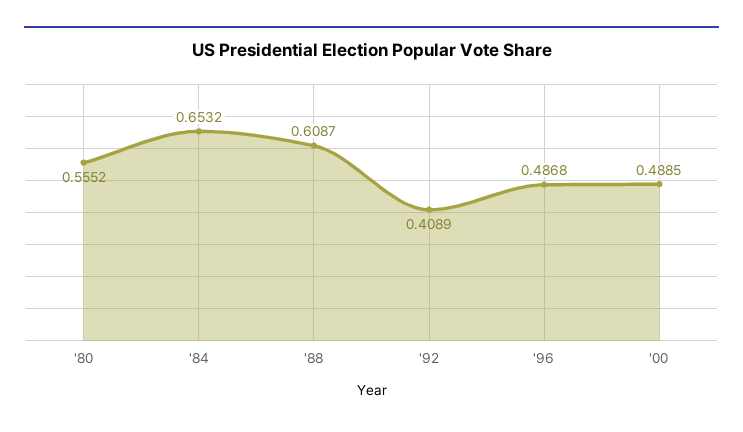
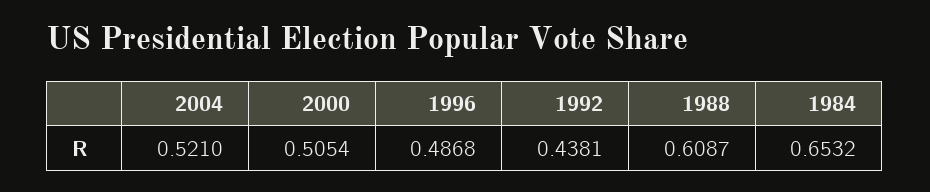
'80: 0.5552 -> none
'92: 0.4089 -> 0.4381
'00: 0.4885 -> 0.5054
2004: none -> 0.521

